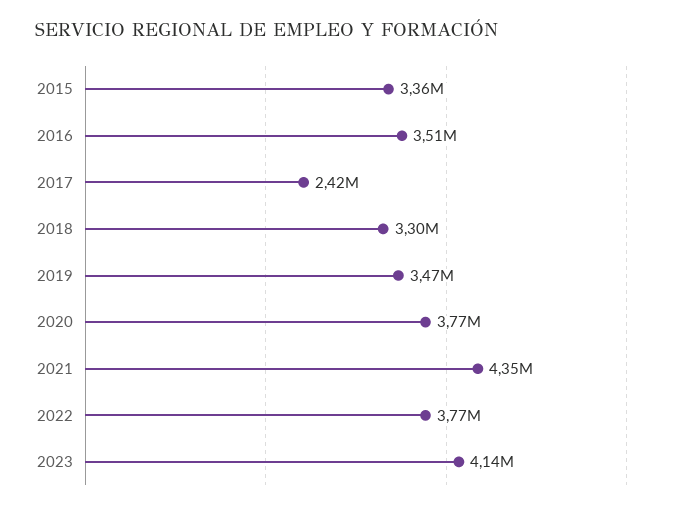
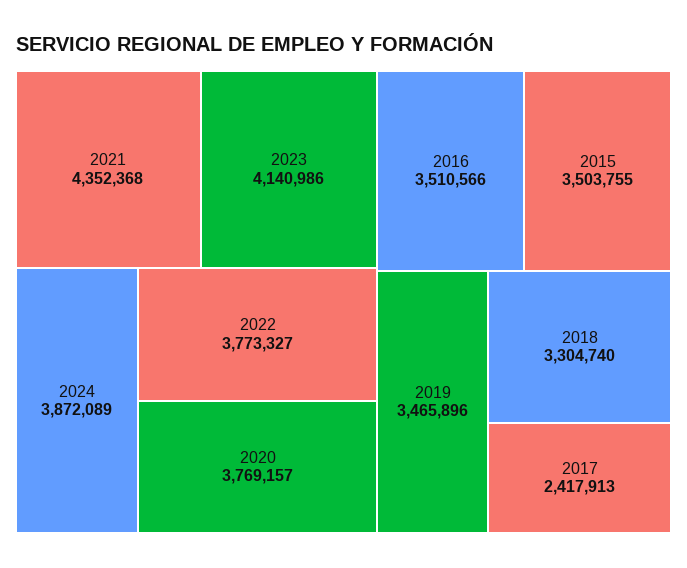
2015: 3360000 -> 3503755
2024: none -> 3872089

